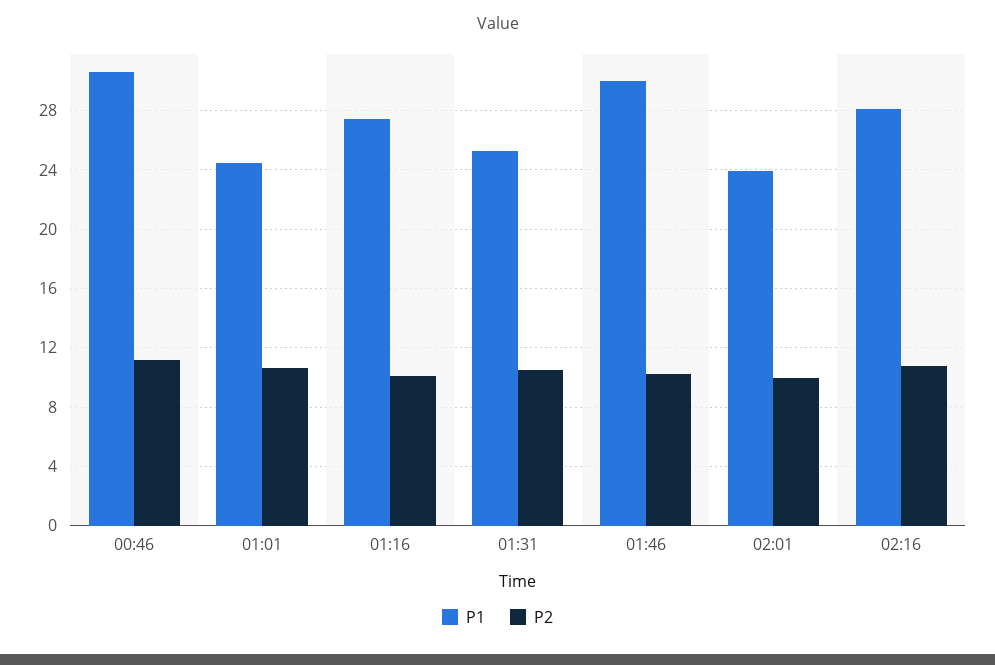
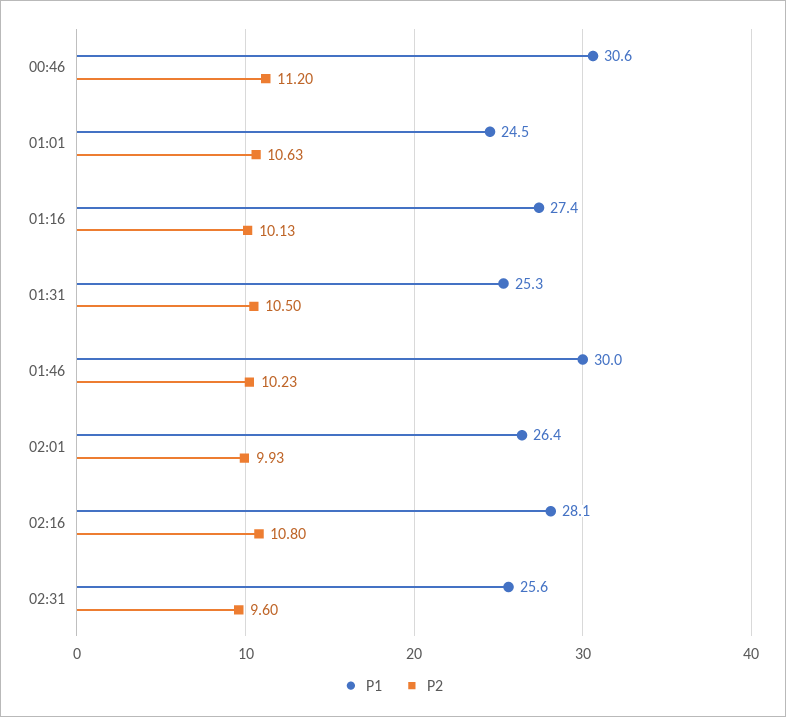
P1, 02:01: 24 -> 26.4
P1, 02:31: none -> 25.6
P2, 02:31: none -> 9.6

